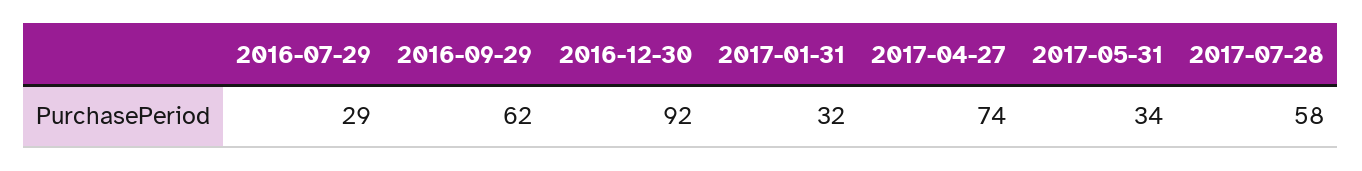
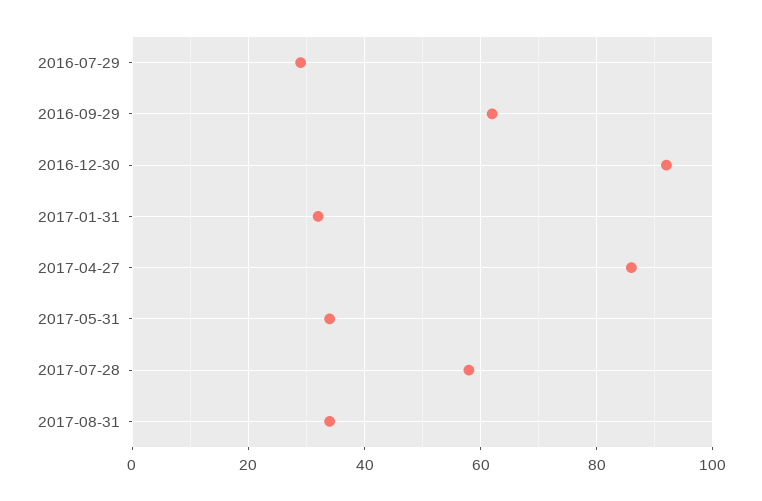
2017-04-27: 74 -> 85
2017-08-31: none -> 35

